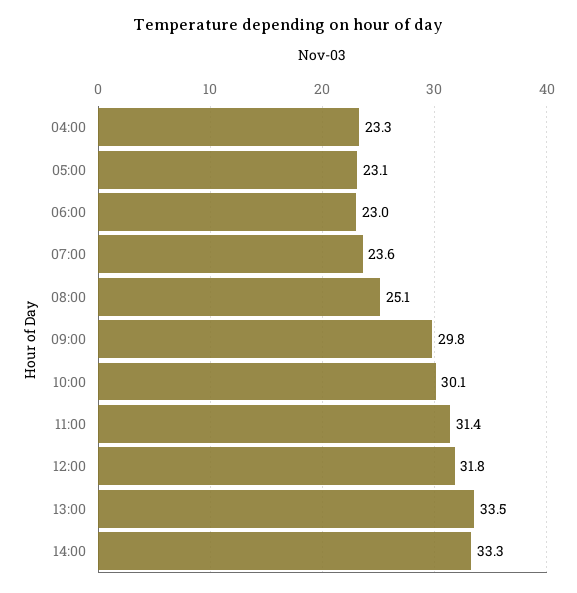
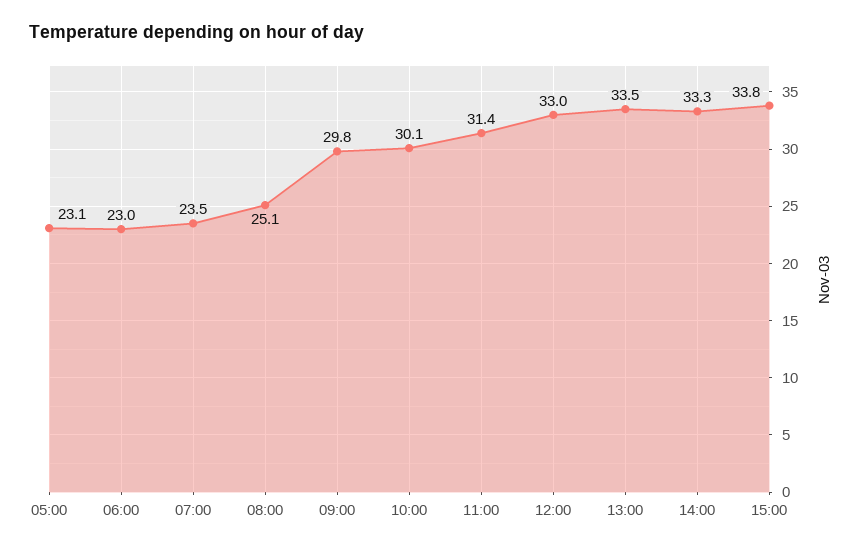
04:00: 23.3 -> none
07:00: 23.6 -> 23.5
12:00: 31.8 -> 33
15:00: none -> 33.8

